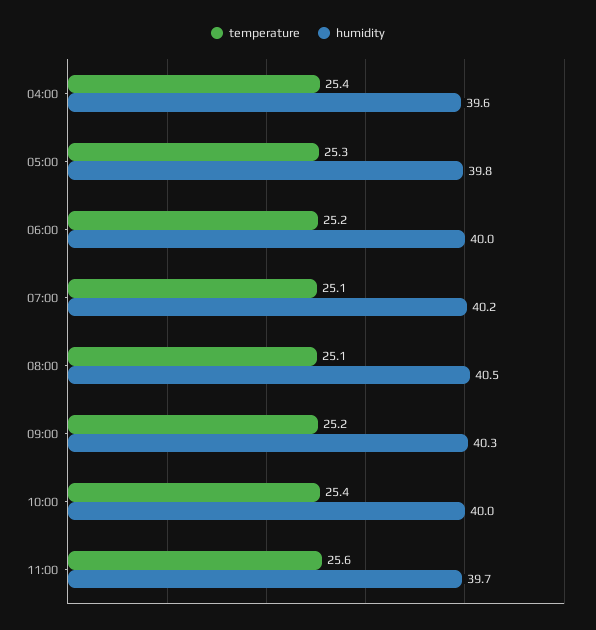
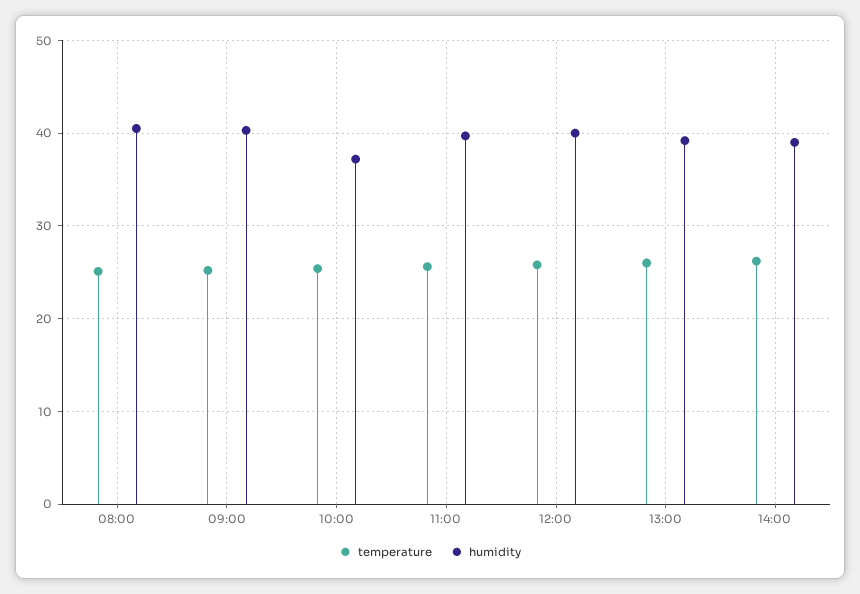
temperature, 04:00: 25.4 -> none
humidity, 04:00: 39.6 -> none
temperature, 05:00: 25.3 -> none
humidity, 05:00: 39.8 -> none
temperature, 06:00: 25.2 -> none
humidity, 06:00: 40 -> none
temperature, 07:00: 25.1 -> none
humidity, 07:00: 40.2 -> none
humidity, 10:00: 40 -> 37
temperature, 12:00: none -> 26
humidity, 12:00: none -> 40
temperature, 13:00: none -> 26
humidity, 13:00: none -> 39
temperature, 14:00: none -> 26
humidity, 14:00: none -> 39

